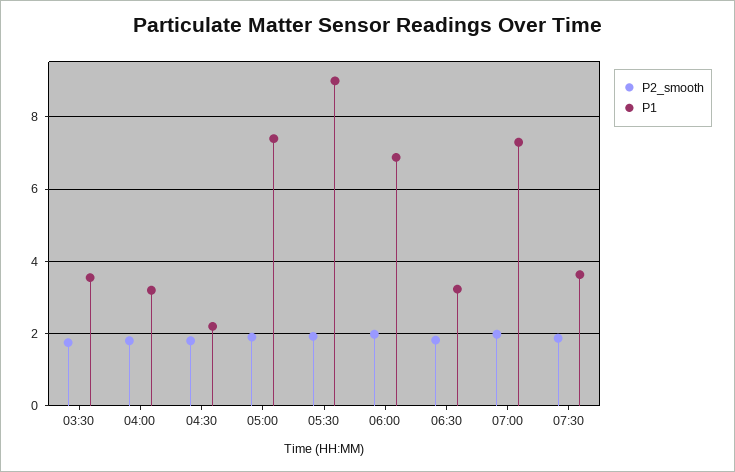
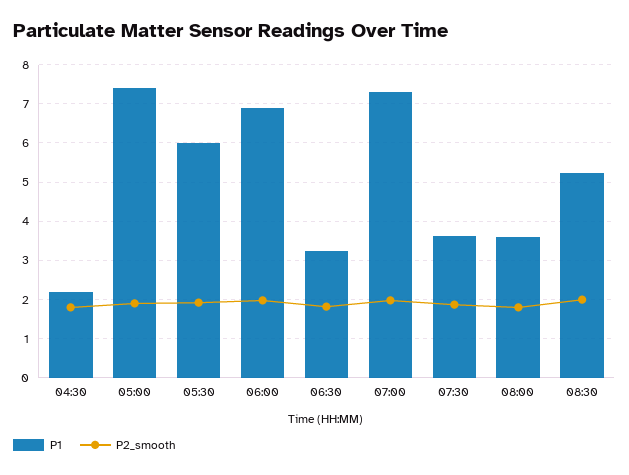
P2_smooth, 03:30: 1.8 -> none
P1, 03:30: 3.6 -> none
P2_smooth, 04:00: 1.8 -> none
P1, 04:00: 3.2 -> none
P1, 05:30: 9 -> 6
P1, 08:00: none -> 3.6
P2_smooth, 08:00: none -> 1.8
P1, 08:30: none -> 5.2
P2_smooth, 08:30: none -> 2

